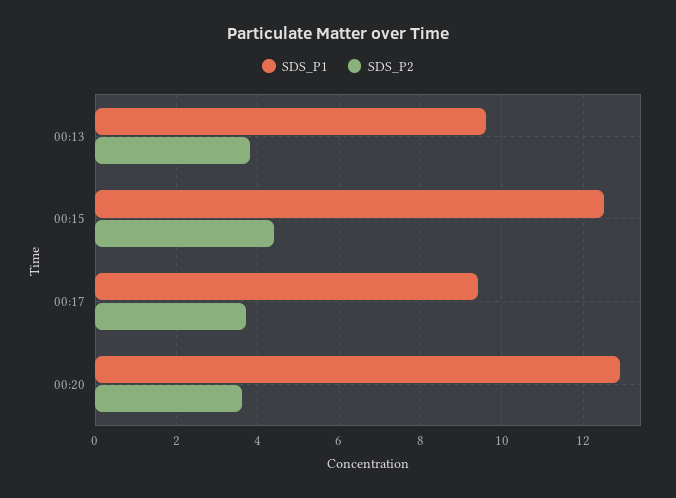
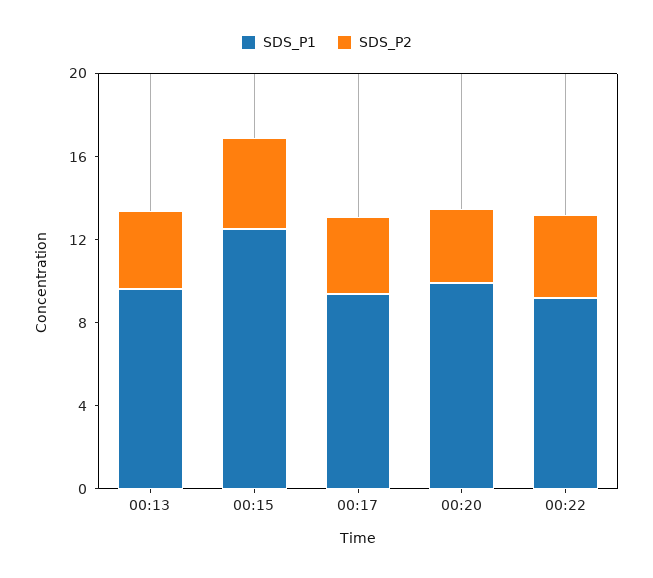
SDS_P1, 00:20: 13 -> 10
SDS_P1, 00:22: none -> 9
SDS_P2, 00:22: none -> 4

